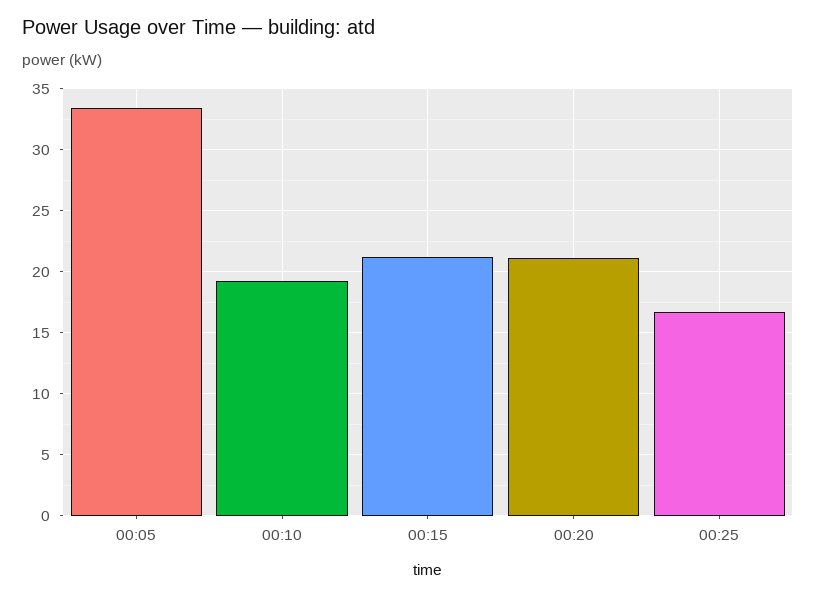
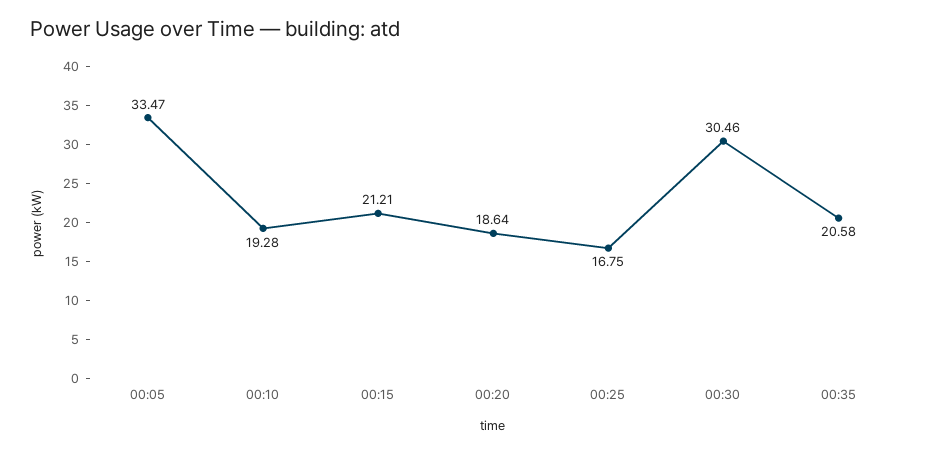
00:20: 21 -> 18.64
00:30: none -> 30.46
00:35: none -> 20.58

